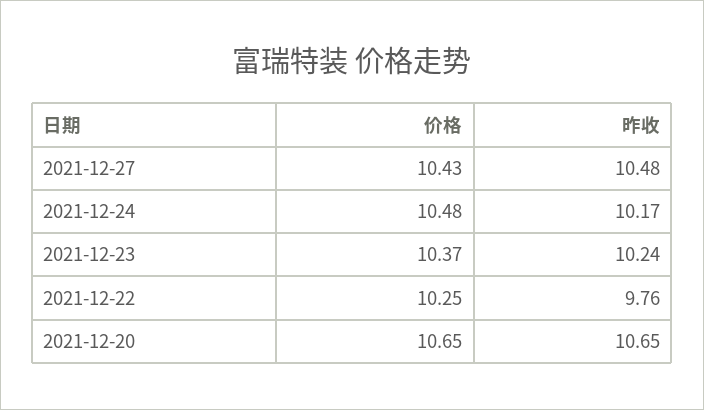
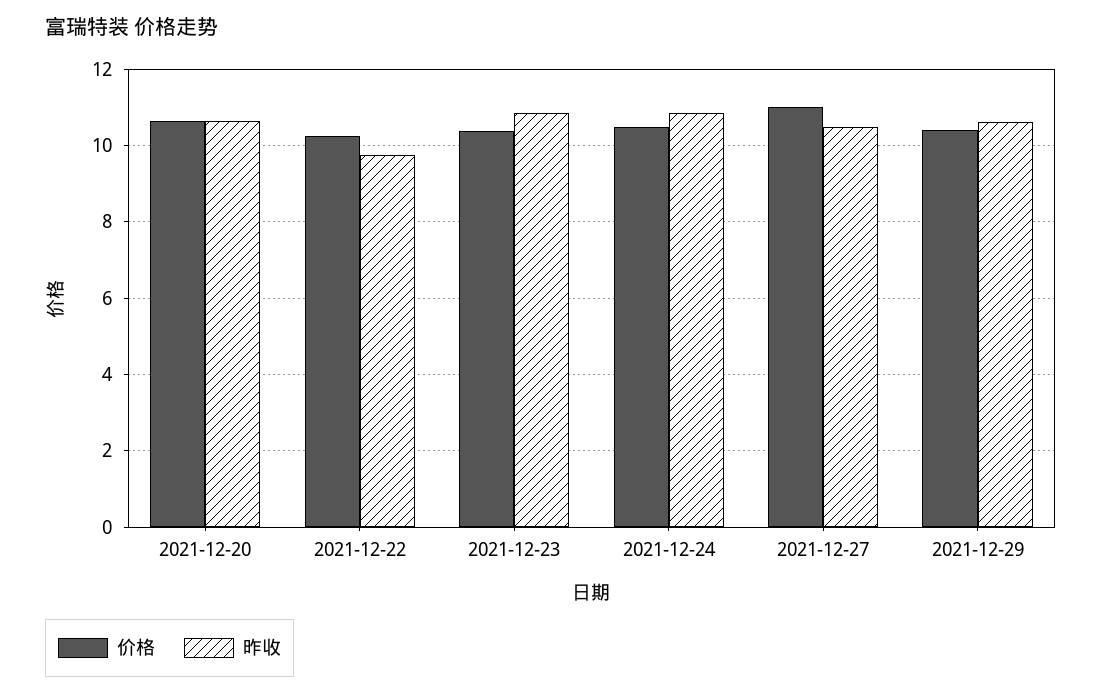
价格, 2021-12-27: 10.43 -> 11
昨收, 2021-12-24: 10.17 -> 10.8
昨收, 2021-12-23: 10.24 -> 10.8
价格, 2021-12-29: none -> 10.4
昨收, 2021-12-29: none -> 10.6

